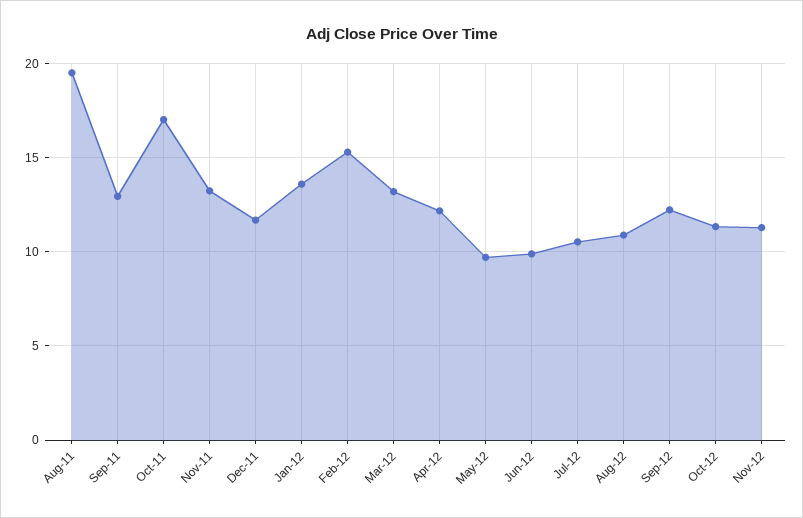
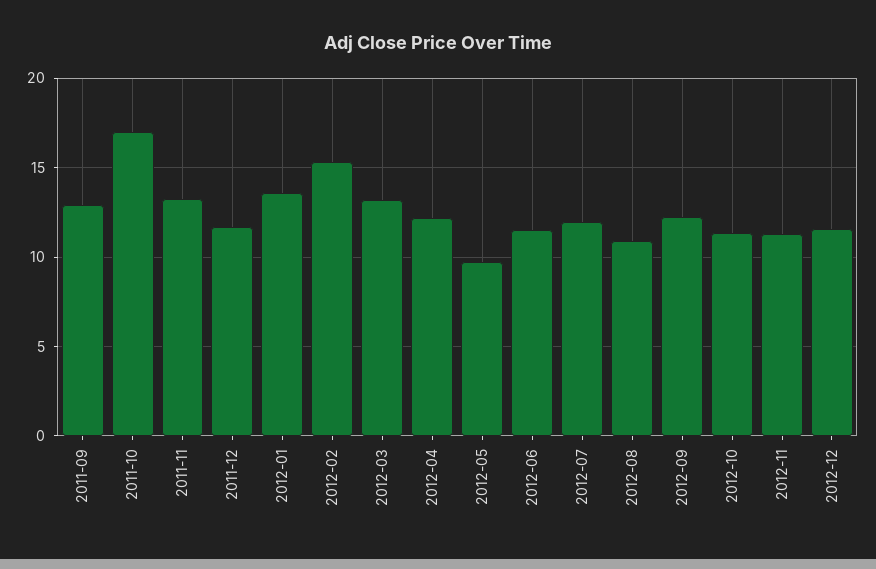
Aug-11: 19.5 -> none
Jun-12: 10 -> 11.5
Jul-12: 10.5 -> 12
2012-12: none -> 11.5

